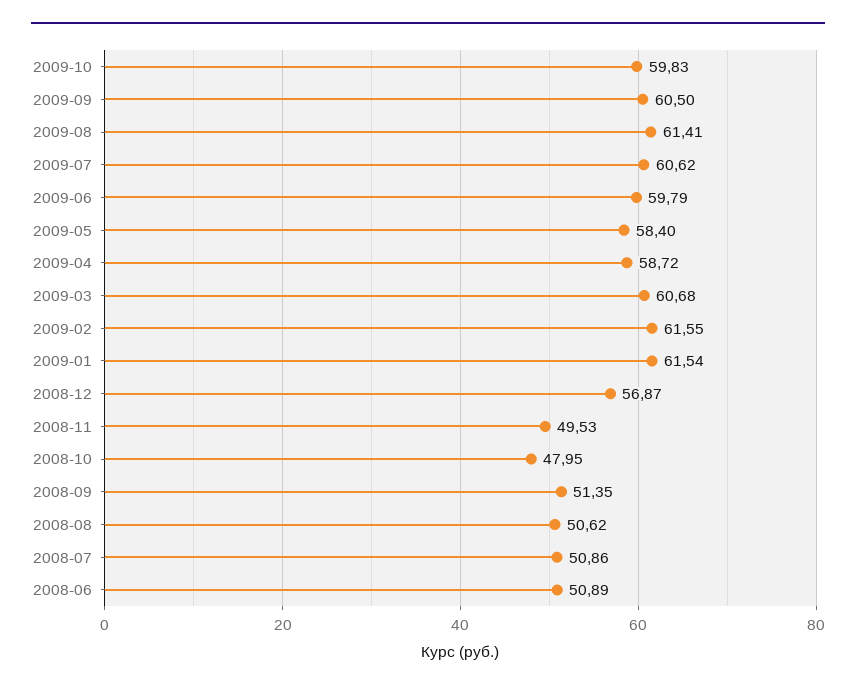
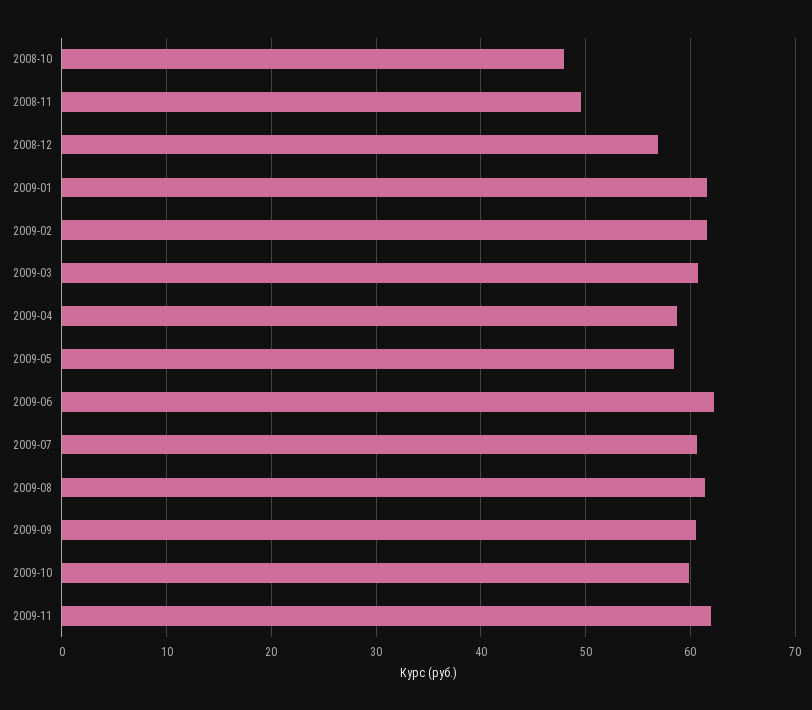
2009-06: 59.79 -> 62
2008-09: 51.35 -> none
2008-08: 50.62 -> none
2008-07: 50.86 -> none
2008-06: 50.89 -> none
2009-11: none -> 62

